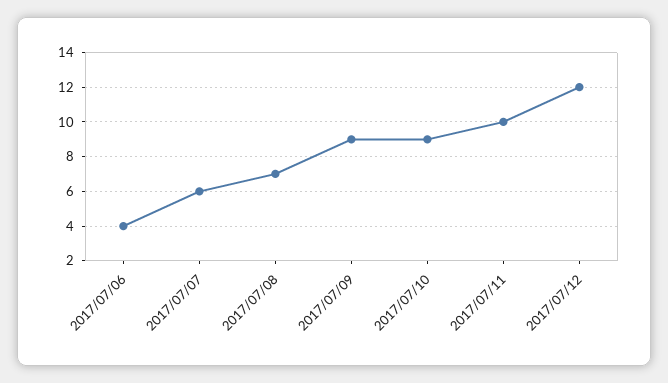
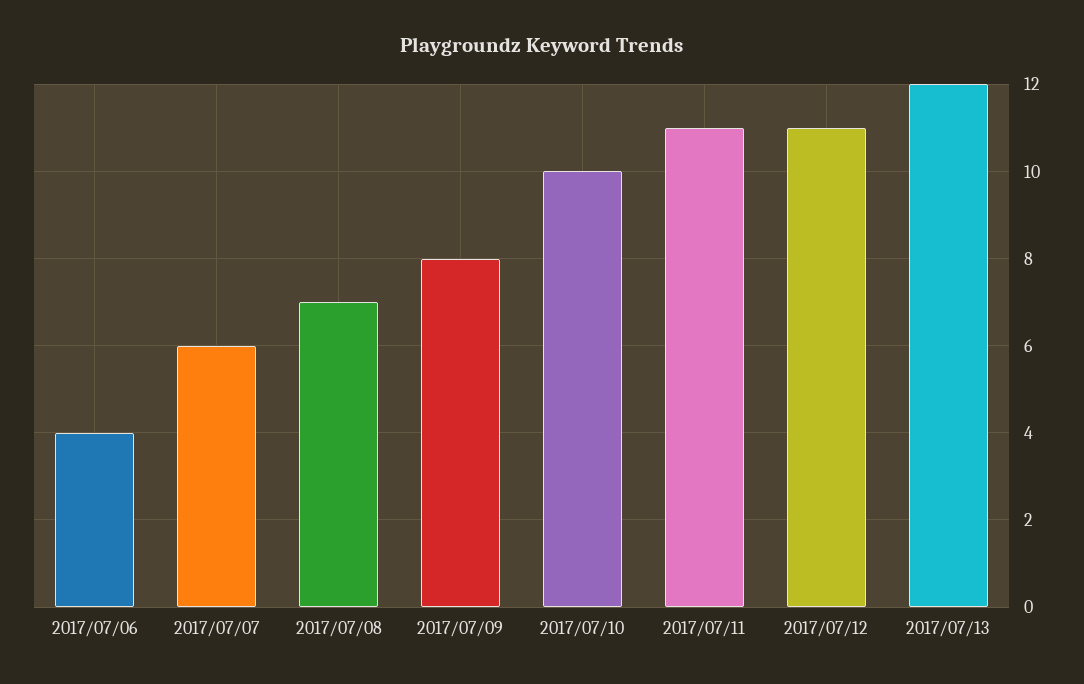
2017/07/09: 9 -> 8
2017/07/10: 9 -> 10
2017/07/11: 10 -> 11
2017/07/12: 12 -> 11
2017/07/13: none -> 12

